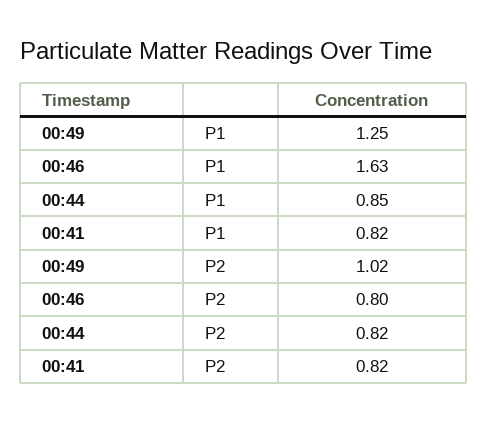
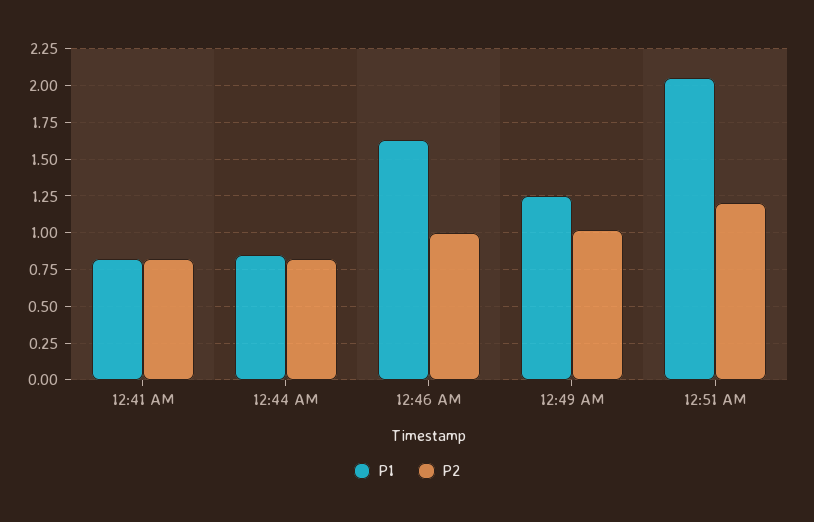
P2, 00:46: 0.8 -> 1
P1, 12:51 AM: none -> 2.05
P2, 12:51 AM: none -> 1.2

